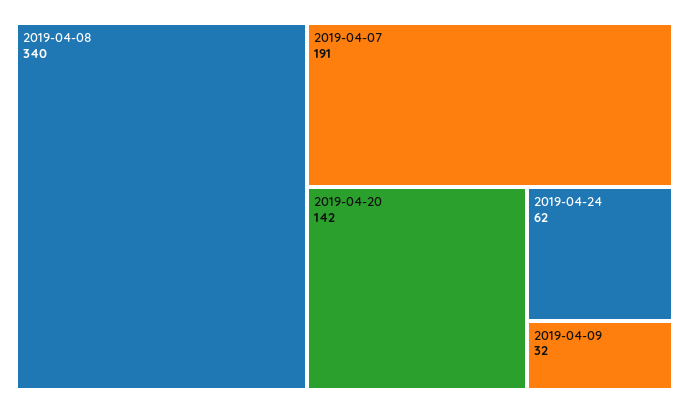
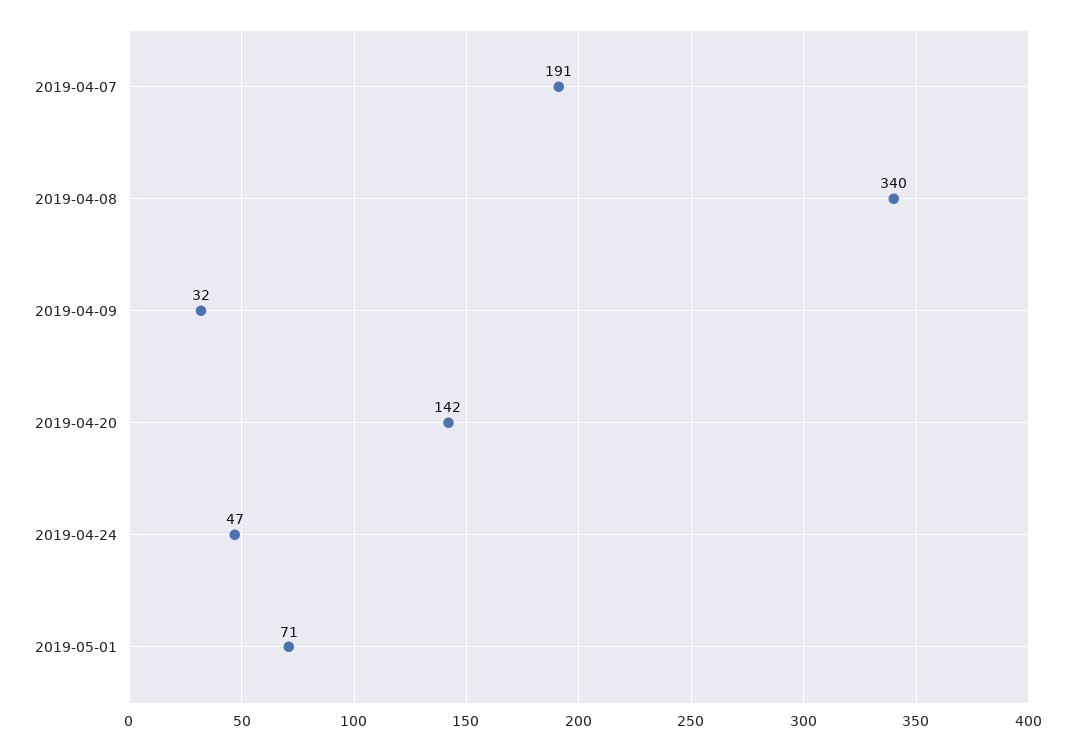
2019-04-24: 62 -> 47
2019-05-01: none -> 71

